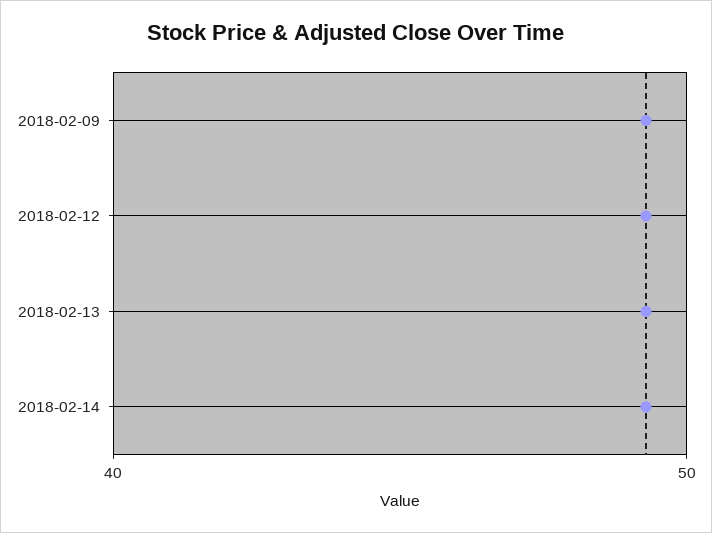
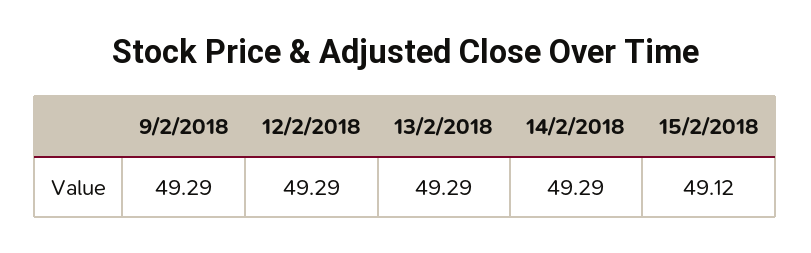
15/2/2018: none -> 49.12

